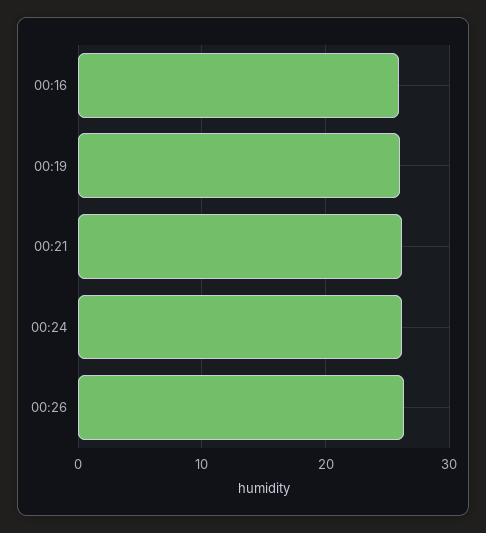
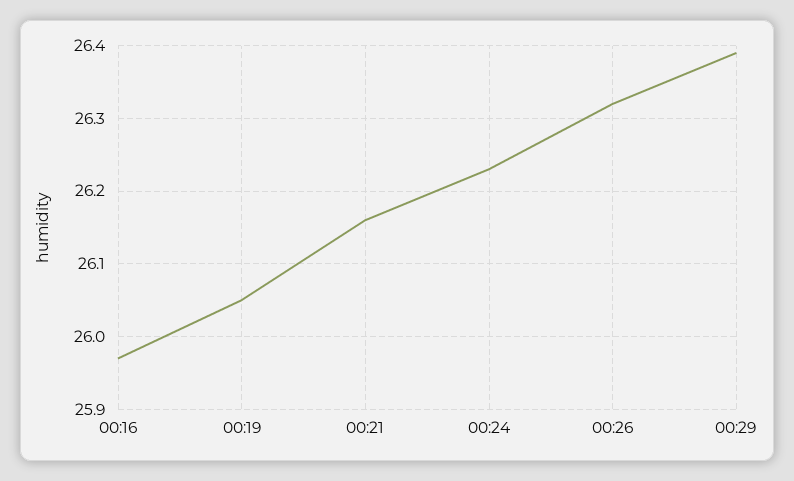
00:29: none -> 26.39

